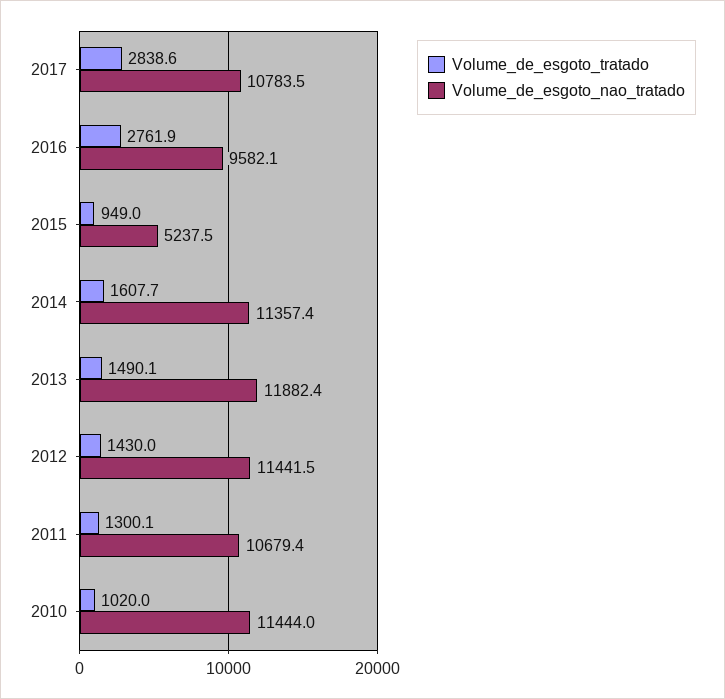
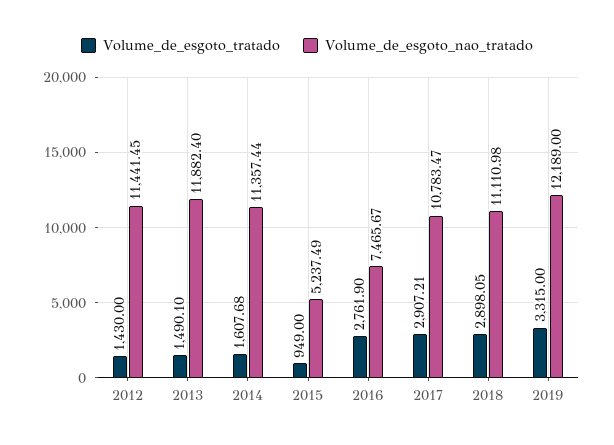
Volume_de_esgoto_tratado, 2017: 2838.6 -> 2907.21
Volume_de_esgoto_nao_tratado, 2016: 9582.1 -> 7465.67
Volume_de_esgoto_tratado, 2011: 1300.1 -> none
Volume_de_esgoto_nao_tratado, 2011: 10679.4 -> none
Volume_de_esgoto_tratado, 2010: 1020 -> none
Volume_de_esgoto_nao_tratado, 2010: 11444 -> none
Volume_de_esgoto_tratado, 2018: none -> 2898.05
Volume_de_esgoto_nao_tratado, 2018: none -> 11110.98
Volume_de_esgoto_tratado, 2019: none -> 3315
Volume_de_esgoto_nao_tratado, 2019: none -> 12189

